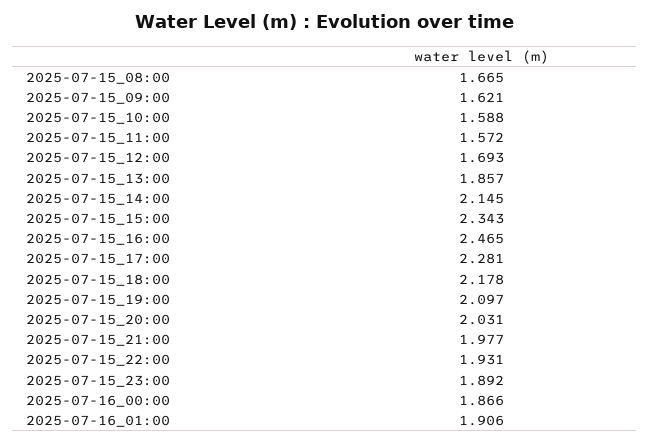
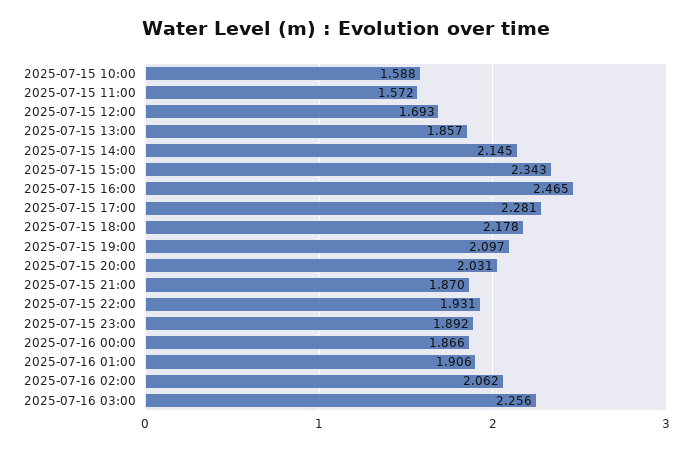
2025-07-15_08:00: 1.665 -> none
2025-07-15_09:00: 1.621 -> none
2025-07-15_21:00: 1.977 -> 1.87
2025-07-16 02:00: none -> 2.062
2025-07-16 03:00: none -> 2.256

